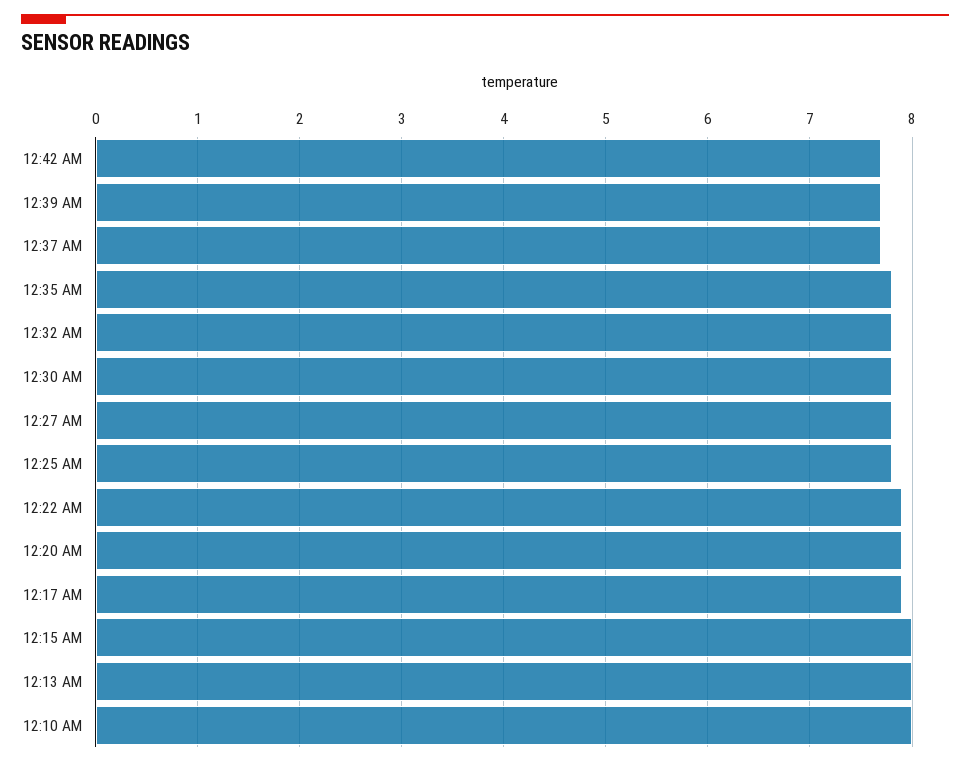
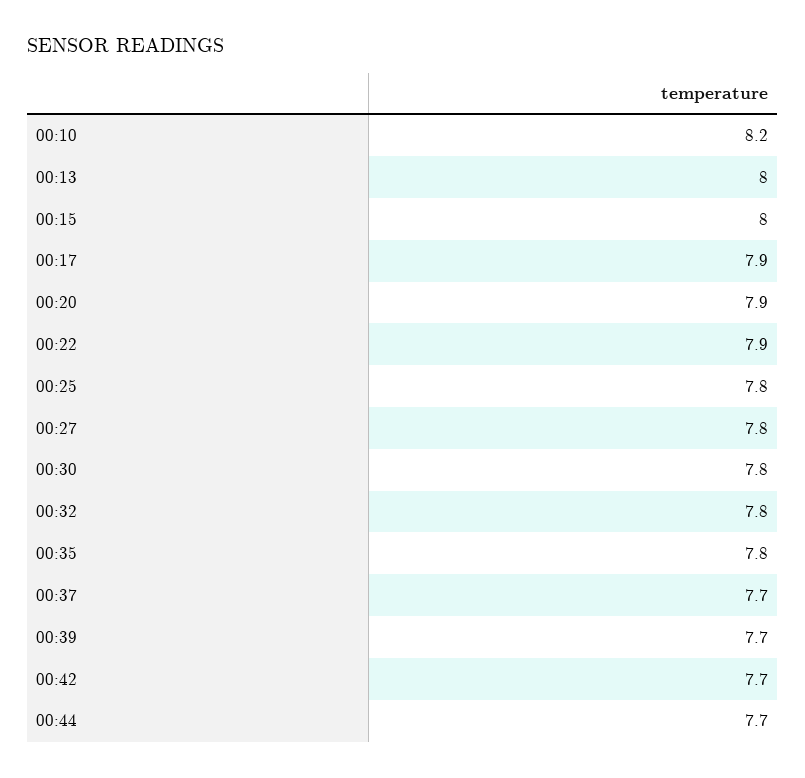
12:10 AM: 8 -> 8.2
00:44: none -> 7.7

